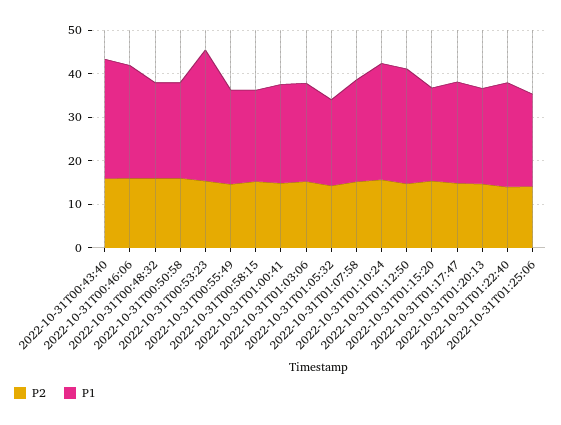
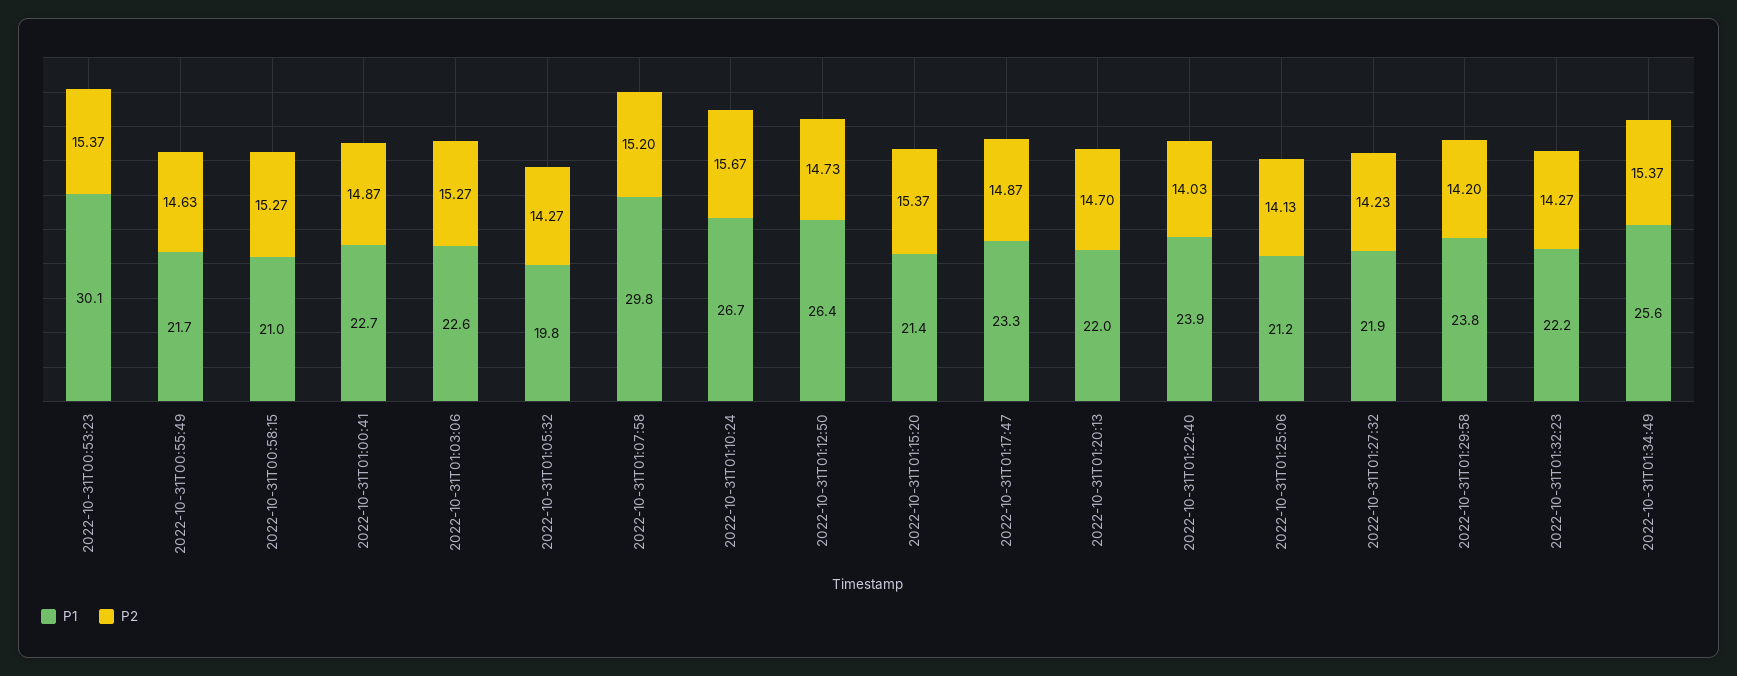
P2, 2022-10-31T00:43:40: 16 -> none
P1, 2022-10-31T00:43:40: 28 -> none
P2, 2022-10-31T00:46:06: 16 -> none
P1, 2022-10-31T00:46:06: 26 -> none
P2, 2022-10-31T00:48:32: 16 -> none
P1, 2022-10-31T00:48:32: 22 -> none
P2, 2022-10-31T00:50:58: 16 -> none
P1, 2022-10-31T00:50:58: 22 -> none
P1, 2022-10-31T01:07:58: 24 -> 29.8
P1, 2022-10-31T01:27:32: none -> 21.9
P2, 2022-10-31T01:27:32: none -> 14.23
P1, 2022-10-31T01:29:58: none -> 23.8
P2, 2022-10-31T01:29:58: none -> 14.2
P1, 2022-10-31T01:32:23: none -> 22.2
P2, 2022-10-31T01:32:23: none -> 14.27
P1, 2022-10-31T01:34:49: none -> 25.6
P2, 2022-10-31T01:34:49: none -> 15.37

